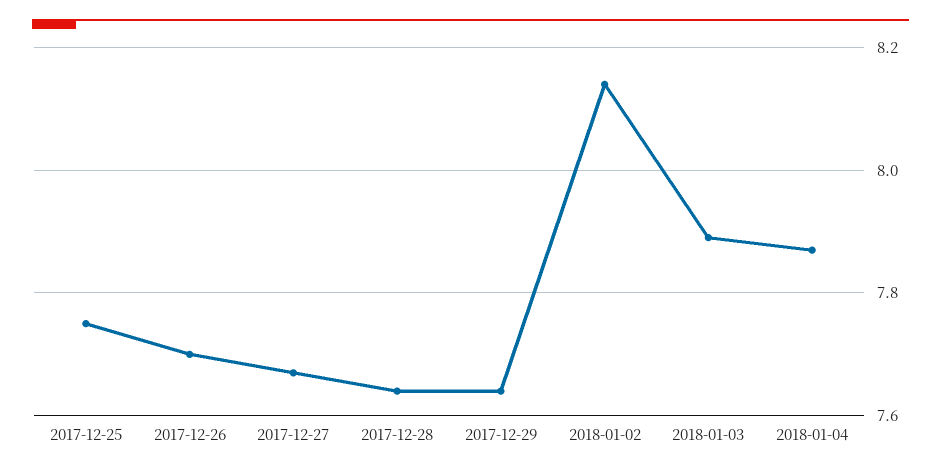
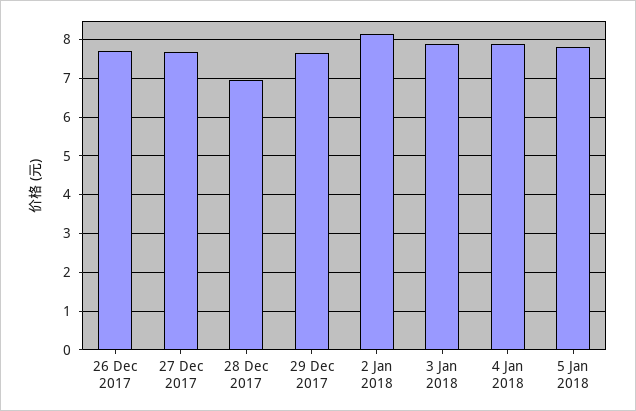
2017-12-25: 7.75 -> none
2017-12-28: 7.65 -> 7
5 Jan 2018: none -> 7.8

